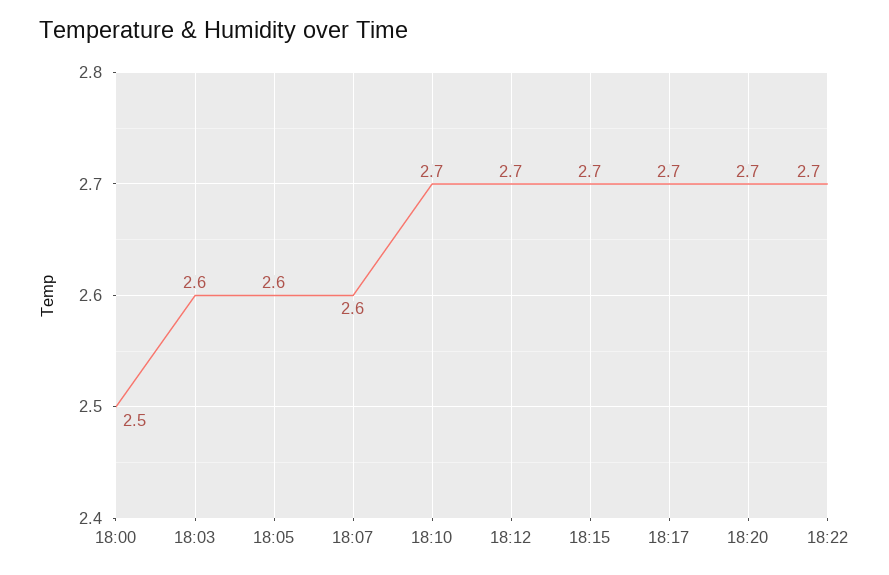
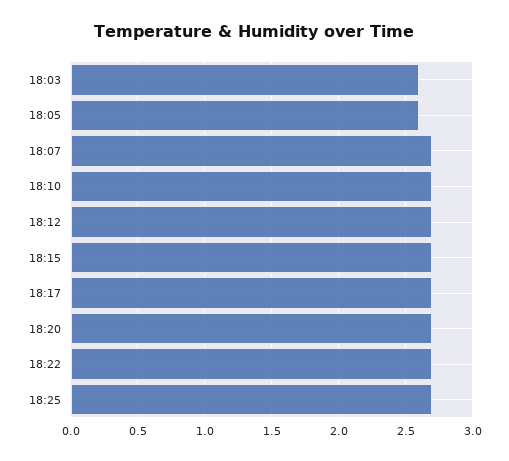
18:00: 2.5 -> none
18:07: 2.6 -> 2.7
18:25: none -> 2.7

